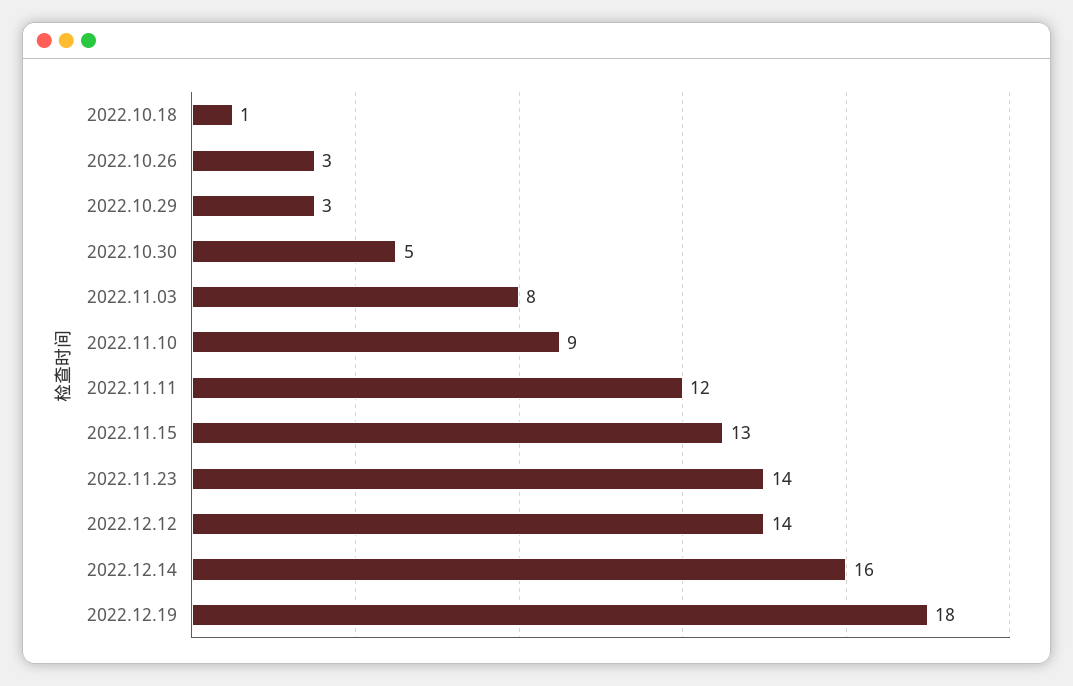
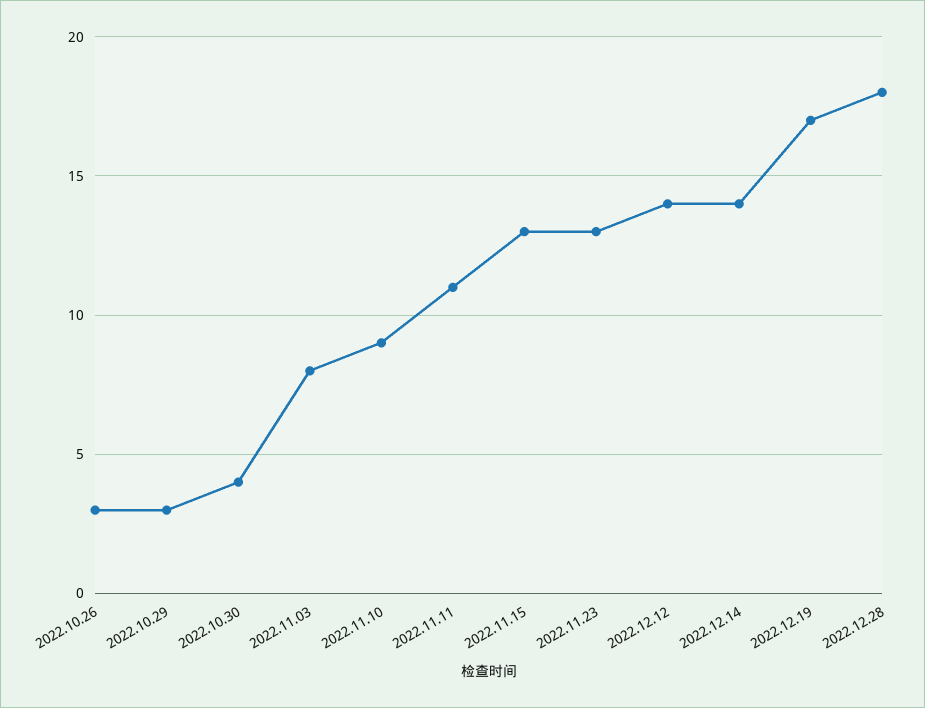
2022.10.18: 1 -> none
2022.10.30: 5 -> 4
2022.11.11: 12 -> 11
2022.11.23: 14 -> 13
2022.12.14: 16 -> 14
2022.12.19: 18 -> 17
2022.12.28: none -> 18

